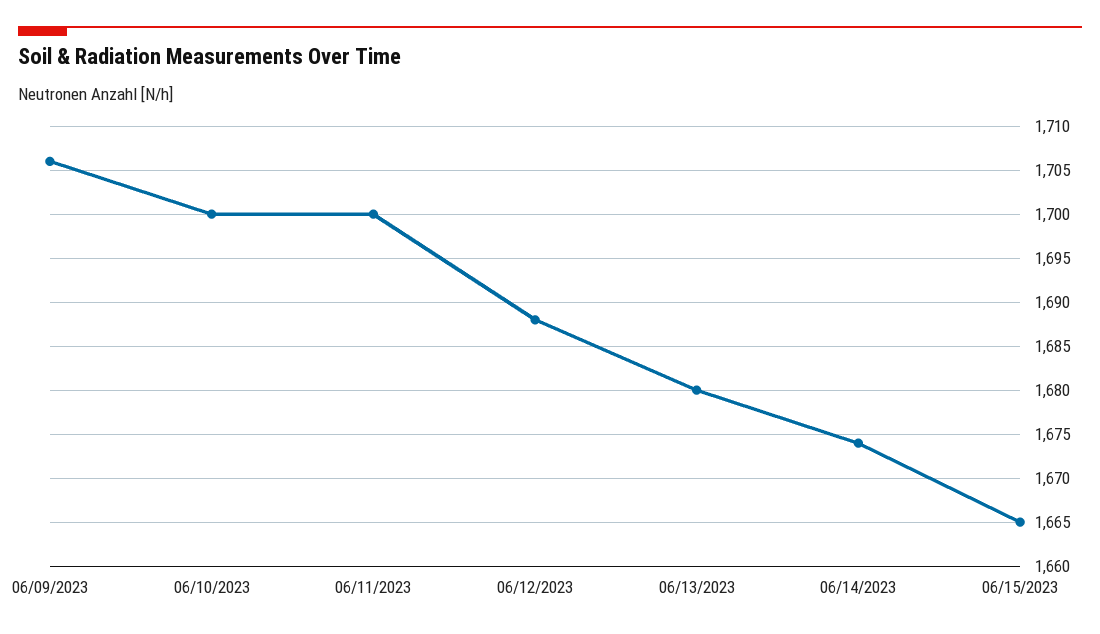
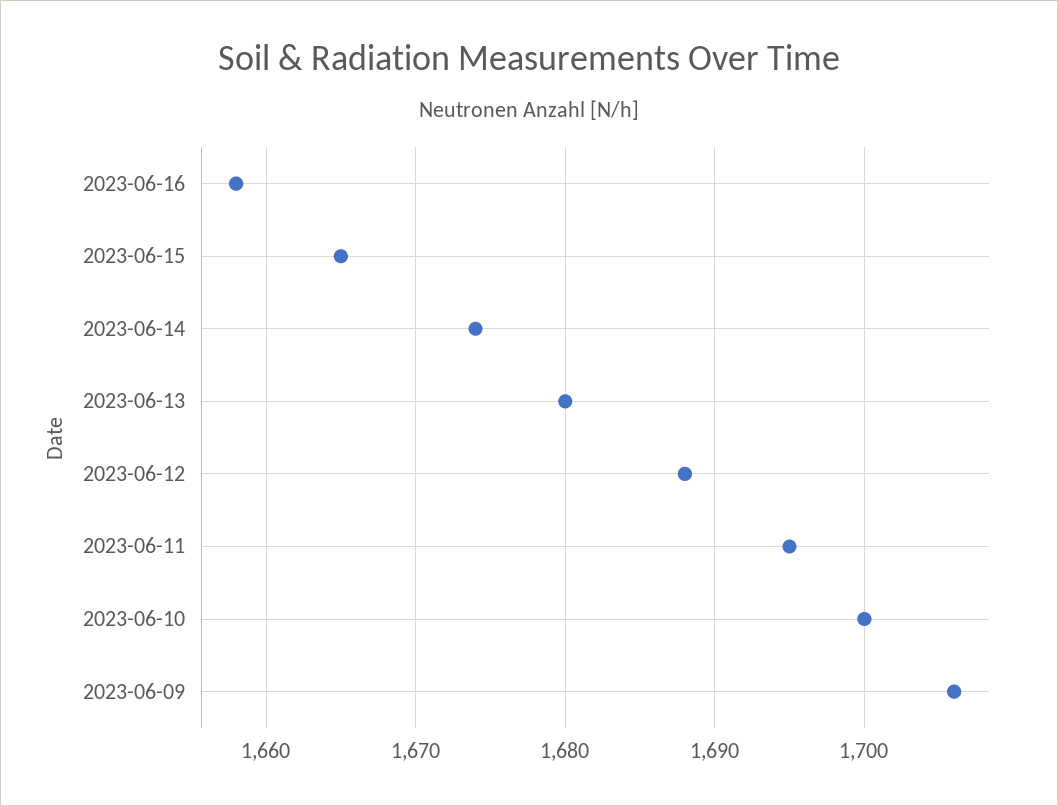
06/11/2023: 1700 -> 1695
2023-06-16: none -> 1658

